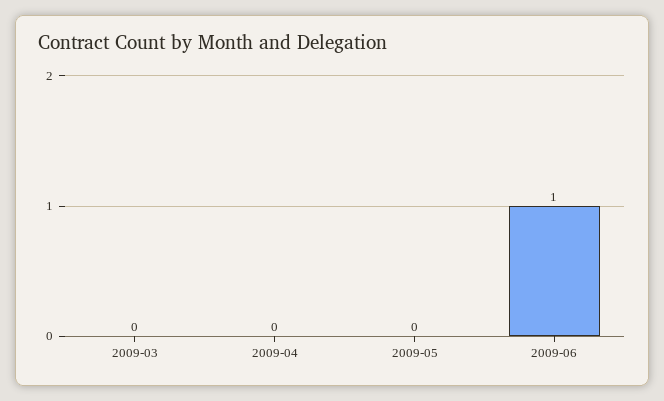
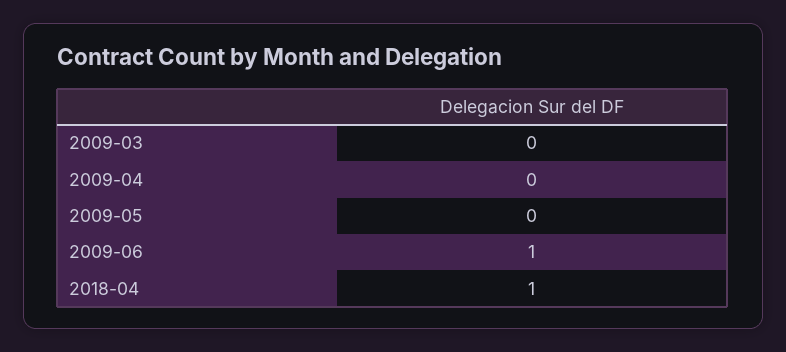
2018-04: none -> 1

